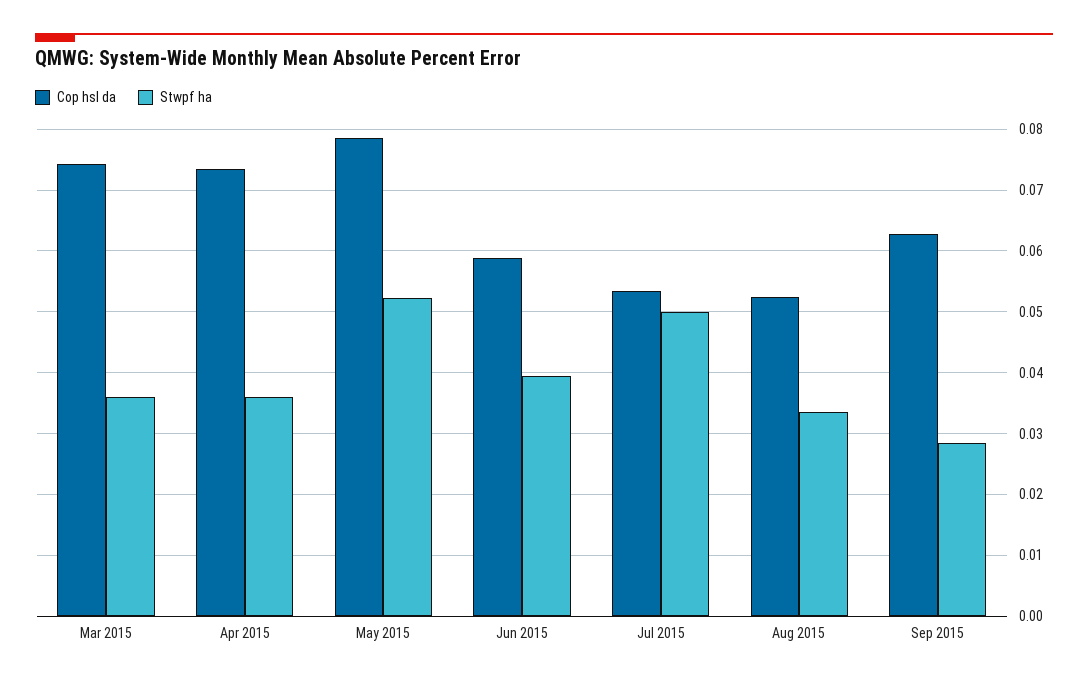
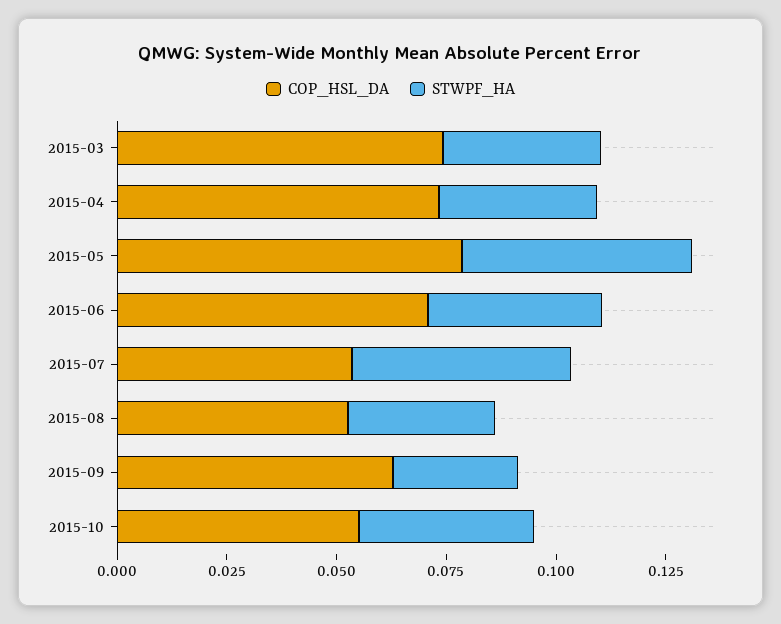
Cop hsl da, Jun 2015: 0.059 -> 0.07
Cop hsl da, 2015-10: none -> 0.055
Stwpf ha, 2015-10: none -> 0.04

